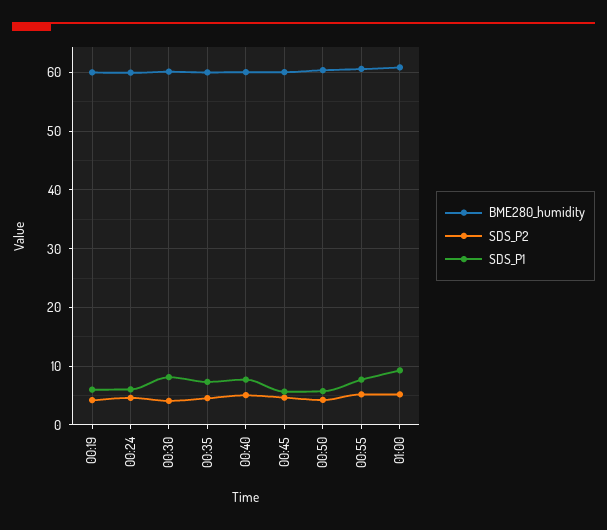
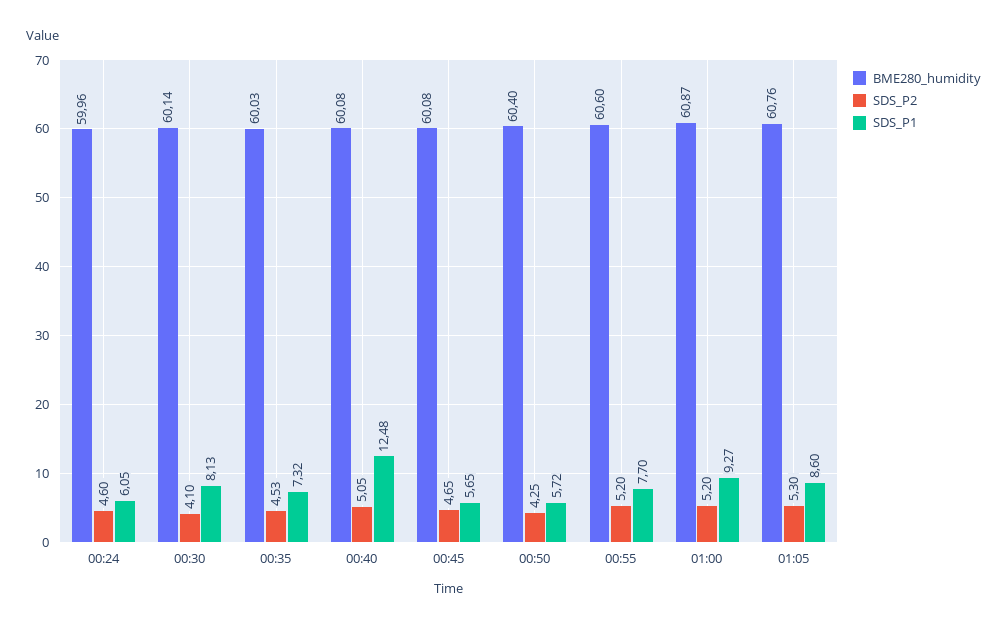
BME280_humidity, 00:19: 60 -> none
SDS_P2, 00:19: 4 -> none
SDS_P1, 00:19: 6 -> none
SDS_P1, 00:40: 8 -> 12.48
BME280_humidity, 01:05: none -> 60.76
SDS_P2, 01:05: none -> 5.3
SDS_P1, 01:05: none -> 8.6

